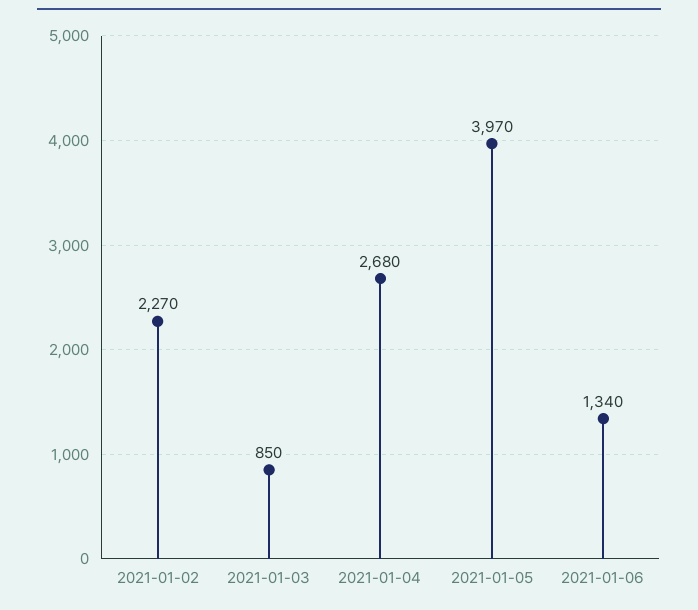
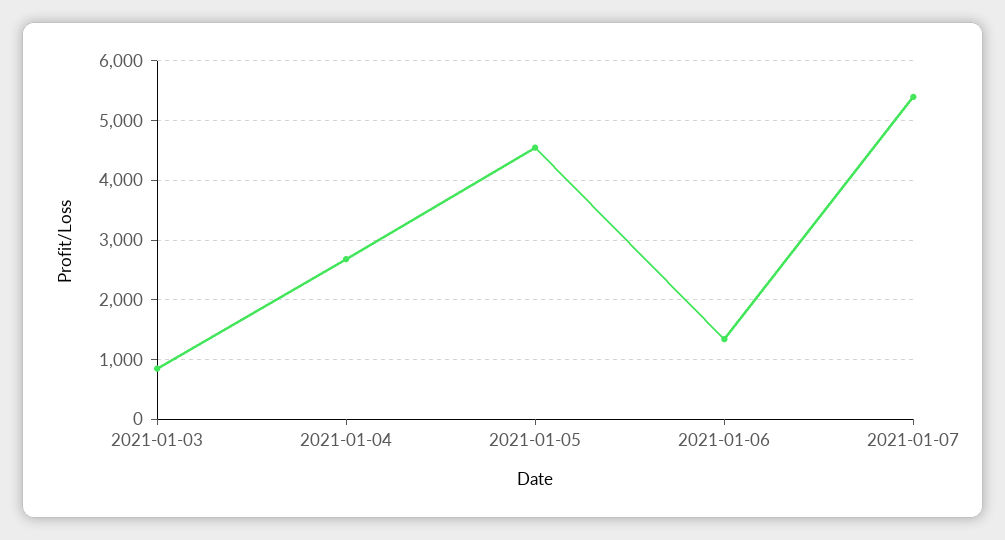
2021-01-02: 2270 -> none
2021-01-05: 3970 -> 4600
2021-01-07: none -> 5400

